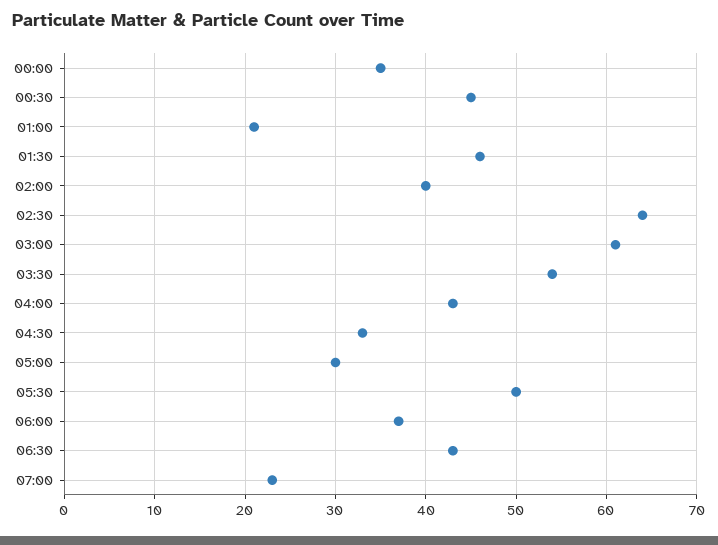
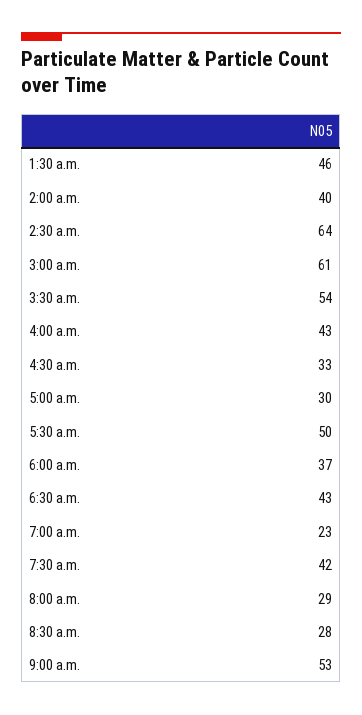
00:00: 35 -> none
00:30: 45 -> none
01:00: 21 -> none
7:30 a.m.: none -> 42
8:00 a.m.: none -> 29
8:30 a.m.: none -> 28
9:00 a.m.: none -> 53

